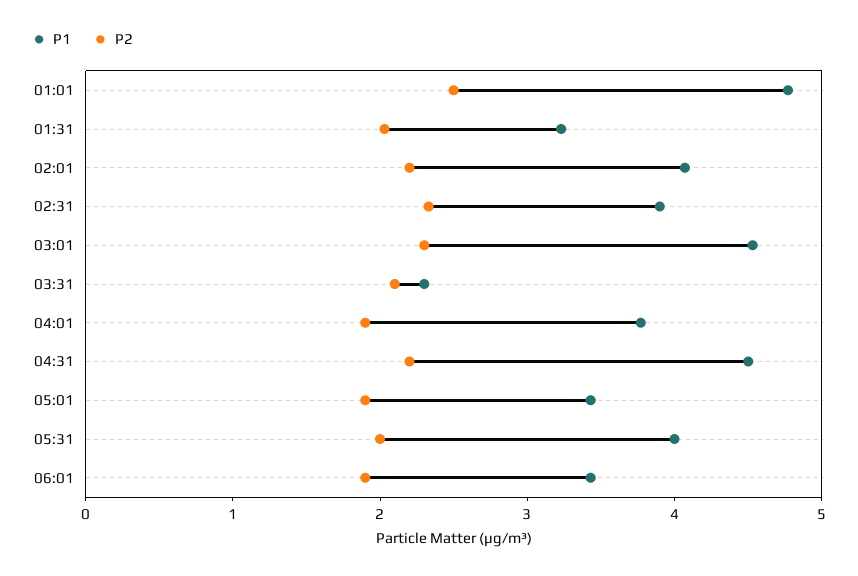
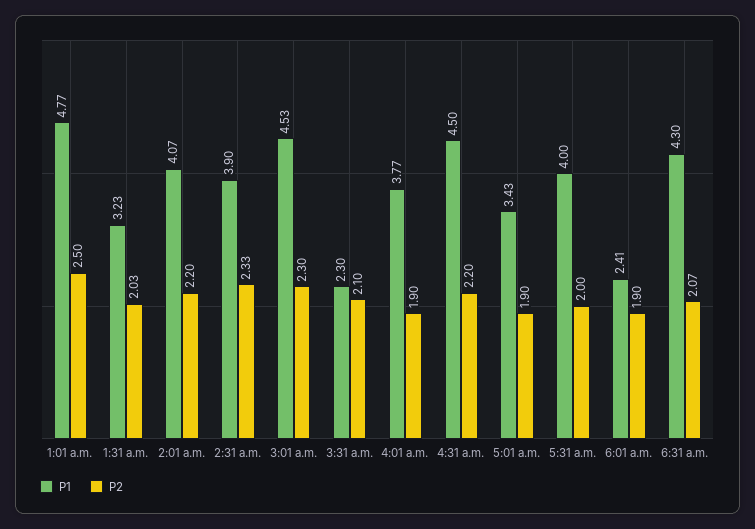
P1, 06:01: 3.4 -> 2.41
P1, 6:31 a.m.: none -> 4.3
P2, 6:31 a.m.: none -> 2.07

